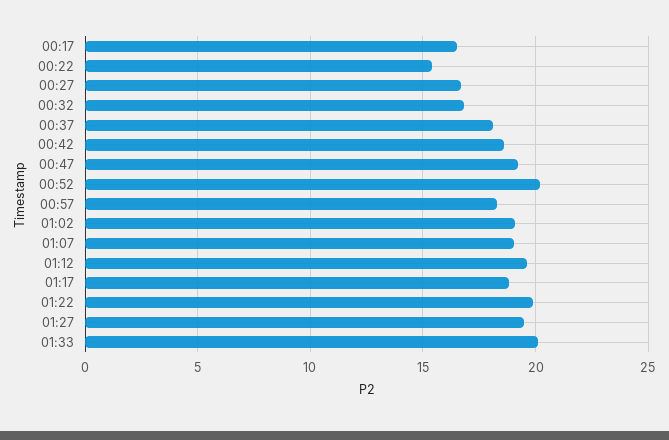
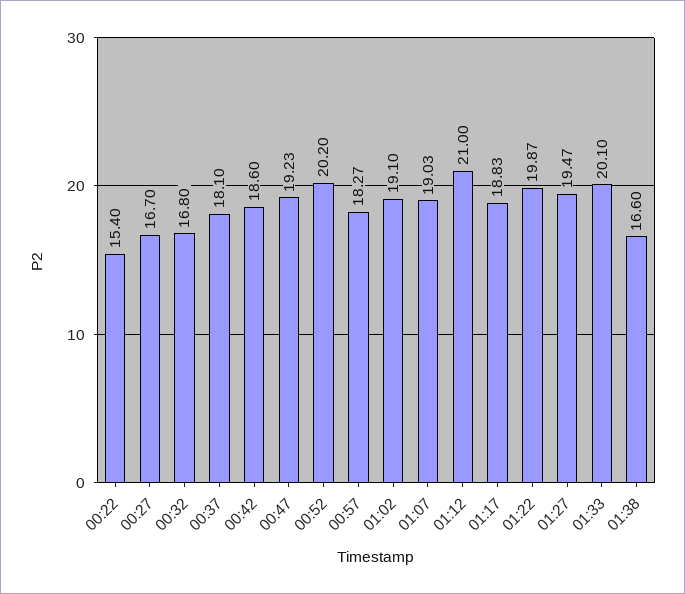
00:17: 16.5 -> none
01:12: 19.5 -> 21
01:38: none -> 16.6

